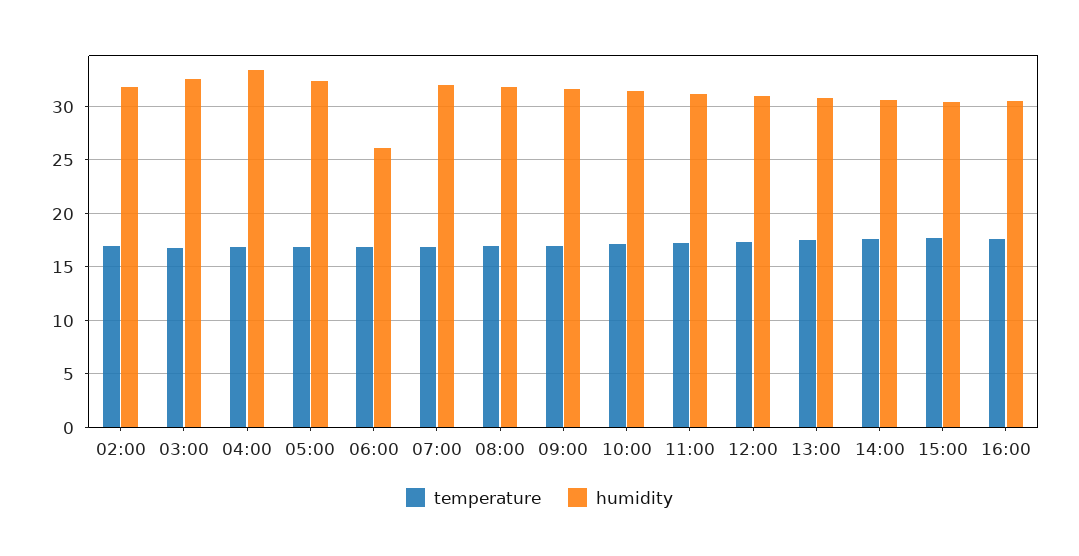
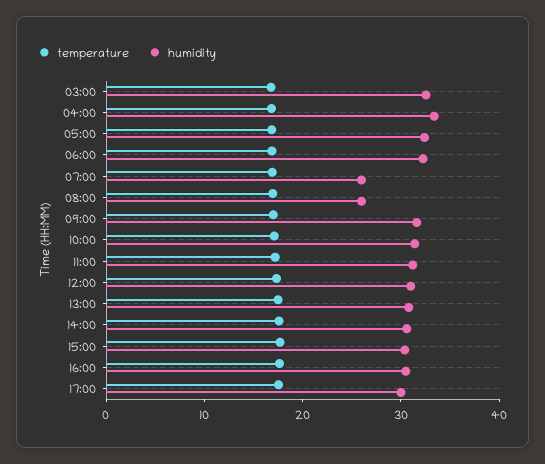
temperature, 02:00: 17 -> none
humidity, 02:00: 32 -> none
humidity, 06:00: 26 -> 32
humidity, 07:00: 32 -> 26
humidity, 08:00: 32 -> 26
temperature, 17:00: none -> 18
humidity, 17:00: none -> 30

